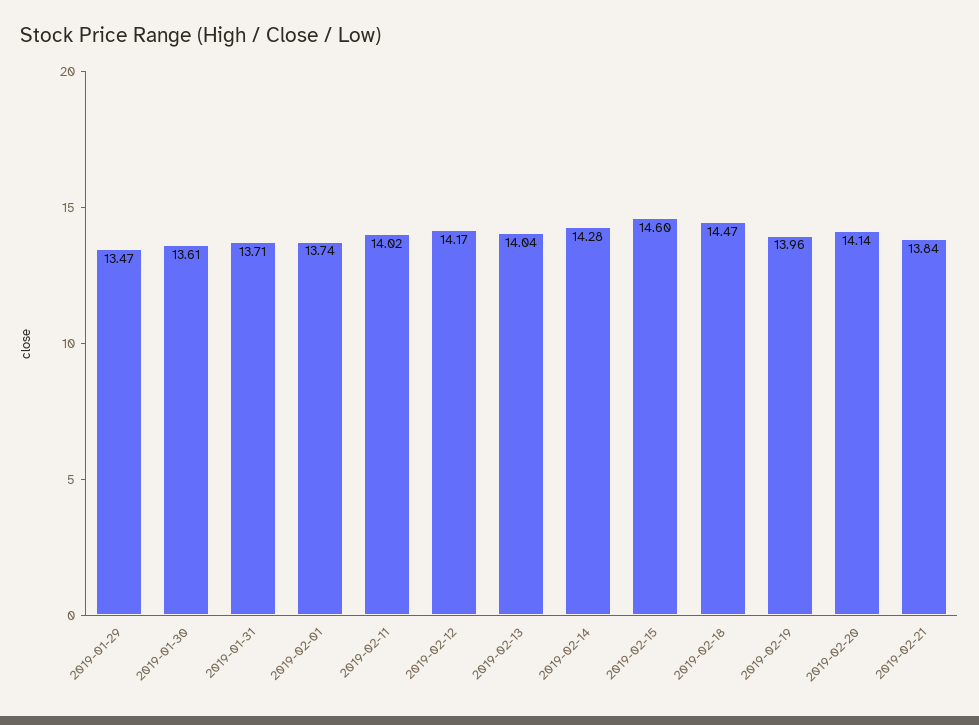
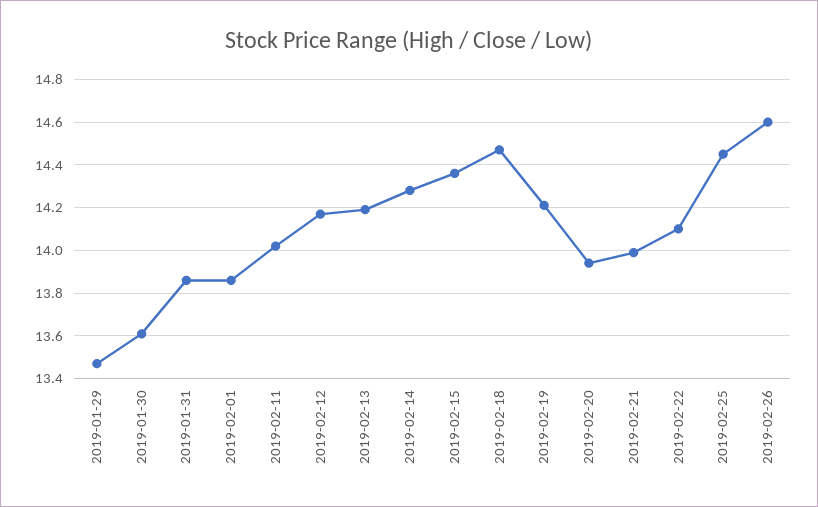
2019-01-31: 13.71 -> 13.85
2019-02-01: 13.74 -> 13.85
2019-02-13: 14.04 -> 14.2
2019-02-15: 14.6 -> 14.35
2019-02-19: 13.96 -> 14.2
2019-02-20: 14.14 -> 13.95
2019-02-21: 13.84 -> 14
2019-02-22: none -> 14.1
2019-02-25: none -> 14.45
2019-02-26: none -> 14.6

